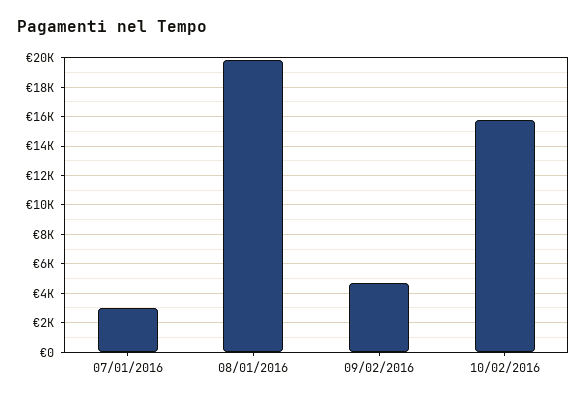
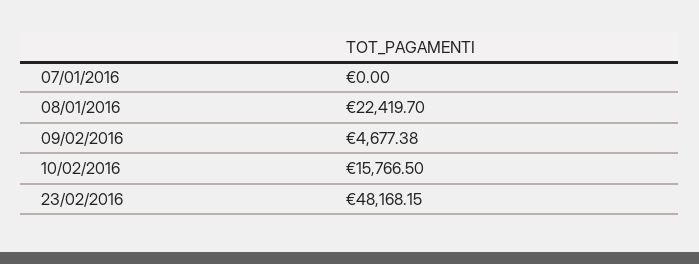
07/01/2016: 3000 -> 0
08/01/2016: 20000 -> 22419.7
23/02/2016: none -> 48168.15

